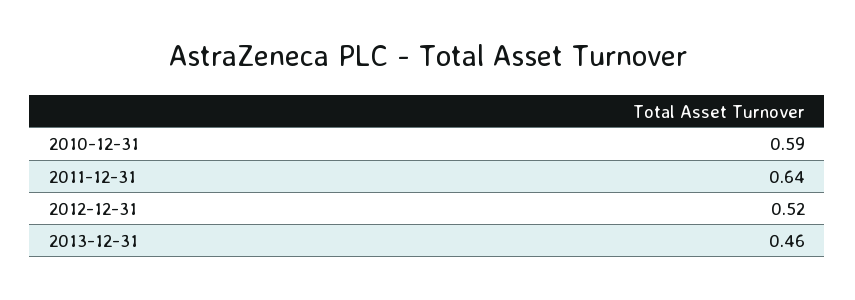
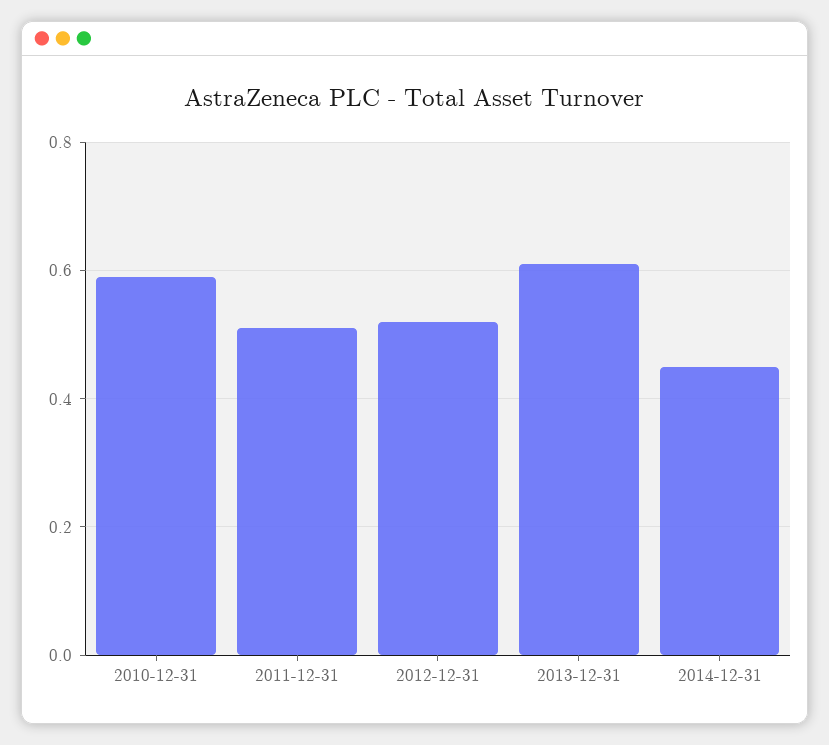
2011-12-31: 0.64 -> 0.5
2013-12-31: 0.46 -> 0.6
2014-12-31: none -> 0.45

